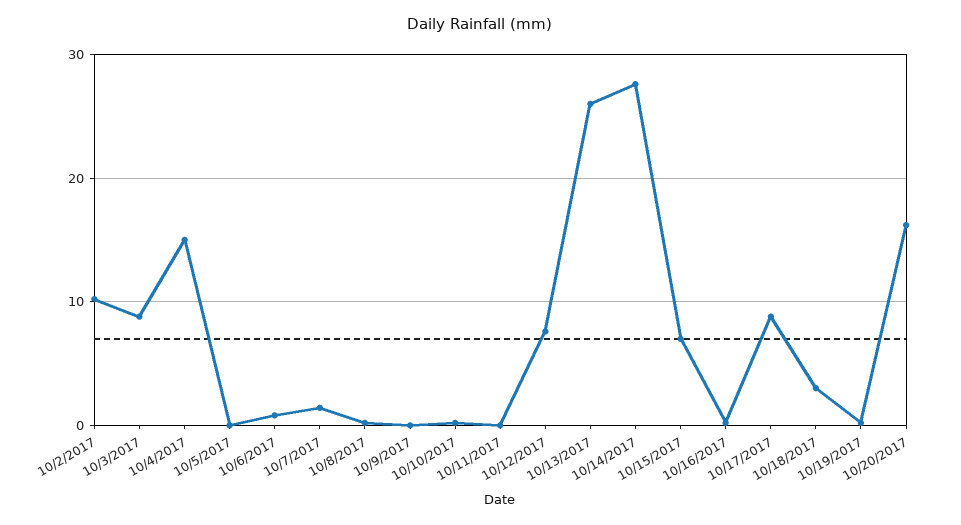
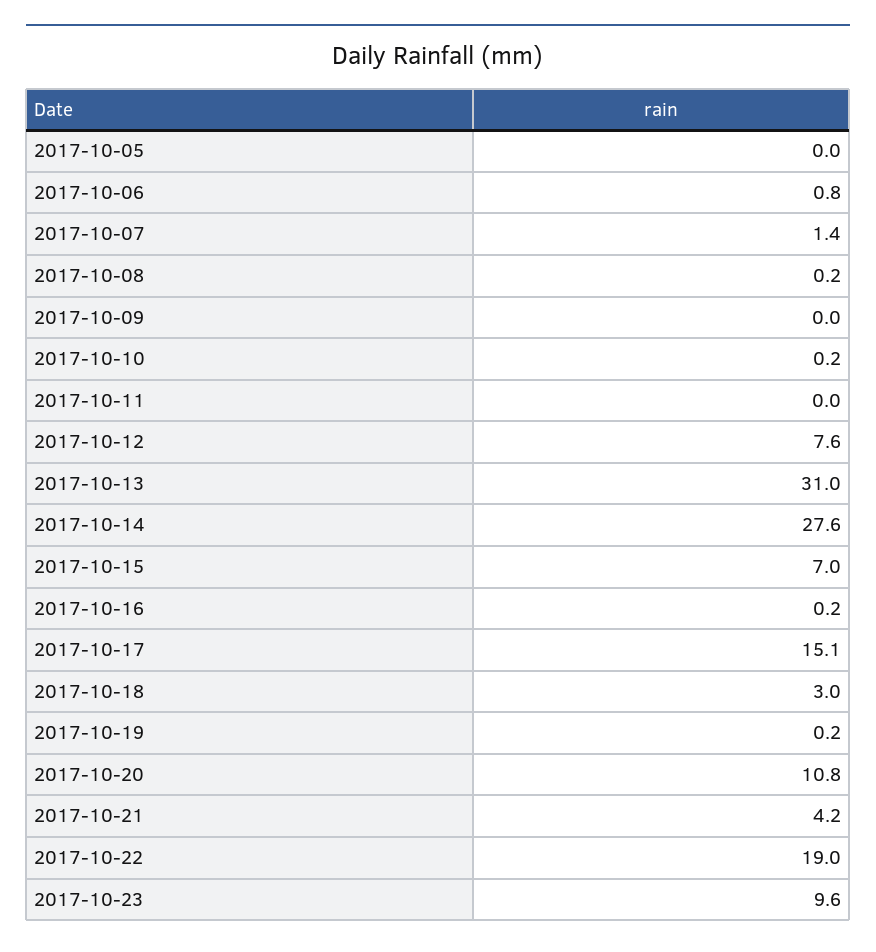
10/2/2017: 10 -> none
10/3/2017: 9 -> none
10/4/2017: 15 -> none
10/13/2017: 26 -> 31
10/17/2017: 9 -> 15.1
10/20/2017: 16 -> 10.8
2017-10-21: none -> 4.2
2017-10-22: none -> 19
2017-10-23: none -> 9.6

